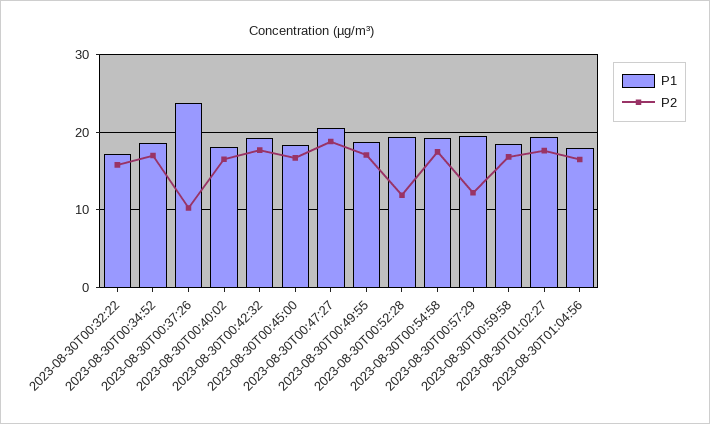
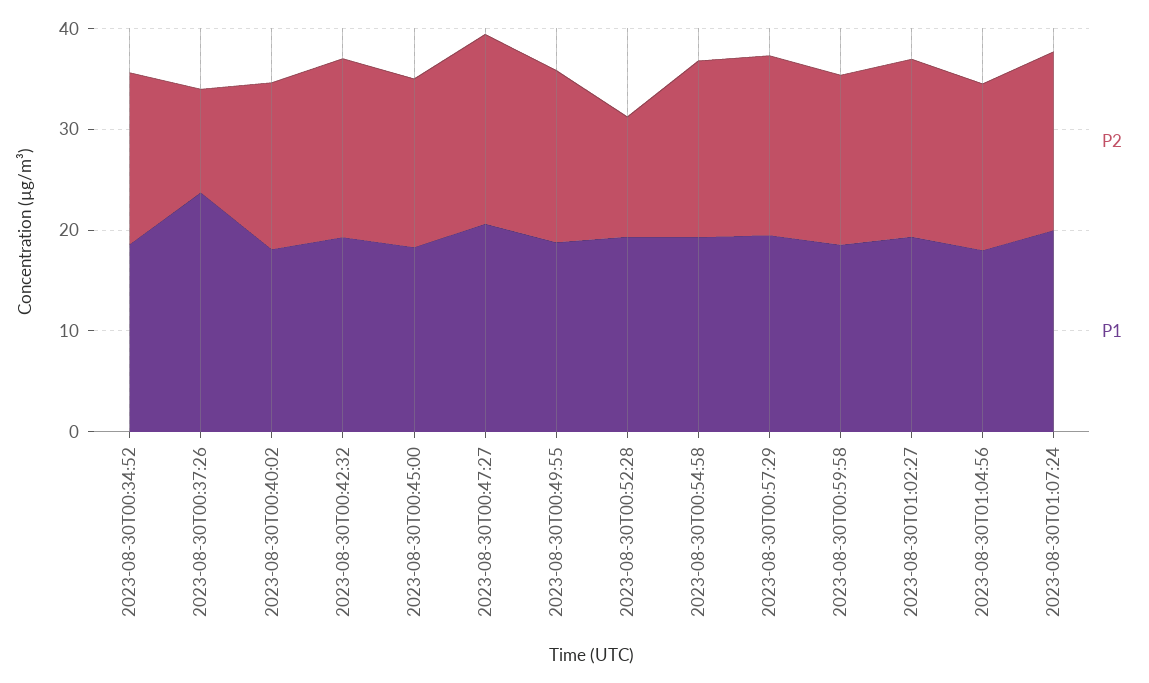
P1, 2023-08-30T00:32:22: 17 -> none
P2, 2023-08-30T00:32:22: 16 -> none
P2, 2023-08-30T00:57:29: 12 -> 18
P2, 2023-08-30T01:07:24: none -> 18
P1, 2023-08-30T01:07:24: none -> 20

